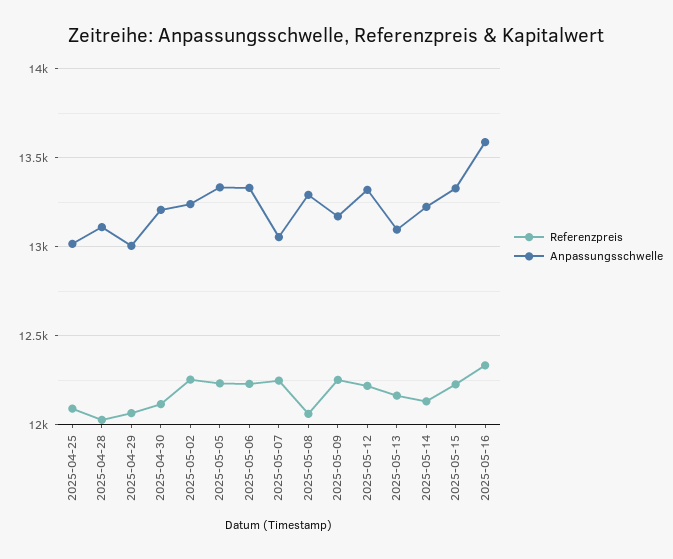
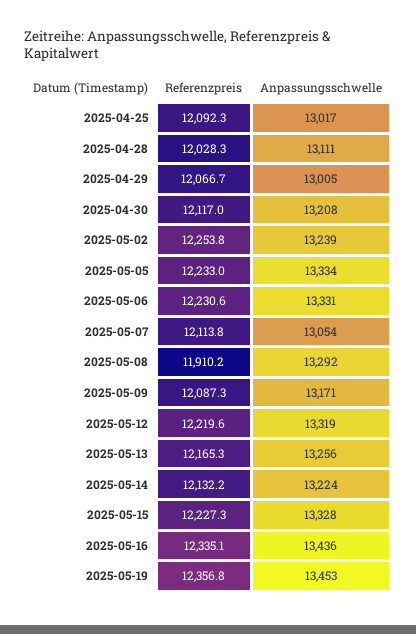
Referenzpreis, 2025-05-07: 12250 -> 12113.8
Referenzpreis, 2025-05-08: 12050 -> 11910.2
Referenzpreis, 2025-05-09: 12250 -> 12087.3
Anpassungsschwelle, 2025-05-13: 13100 -> 13256
Anpassungsschwelle, 2025-05-16: 13600 -> 13436
Referenzpreis, 2025-05-19: none -> 12356.8
Anpassungsschwelle, 2025-05-19: none -> 13453

